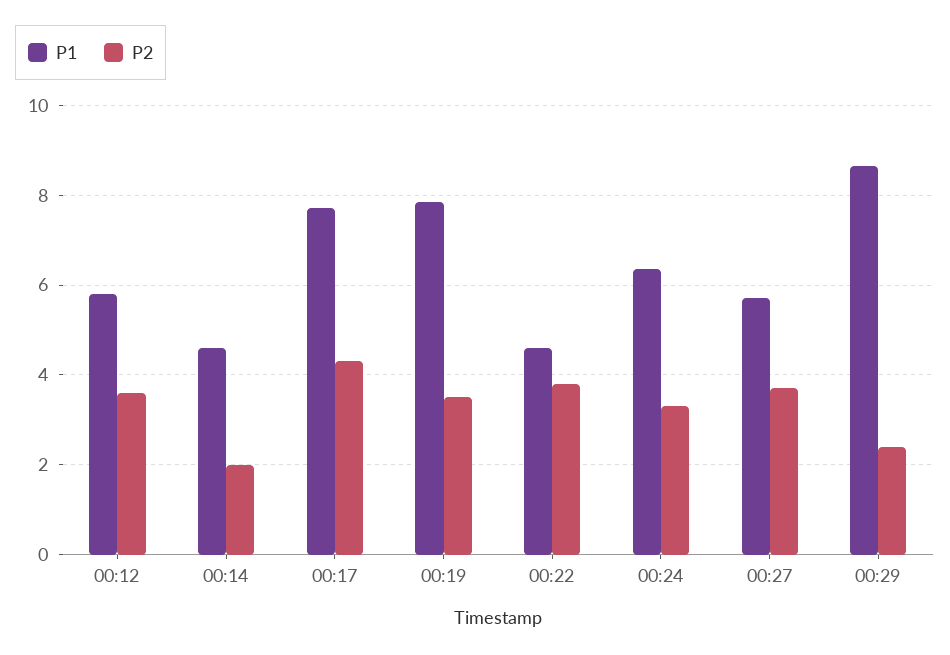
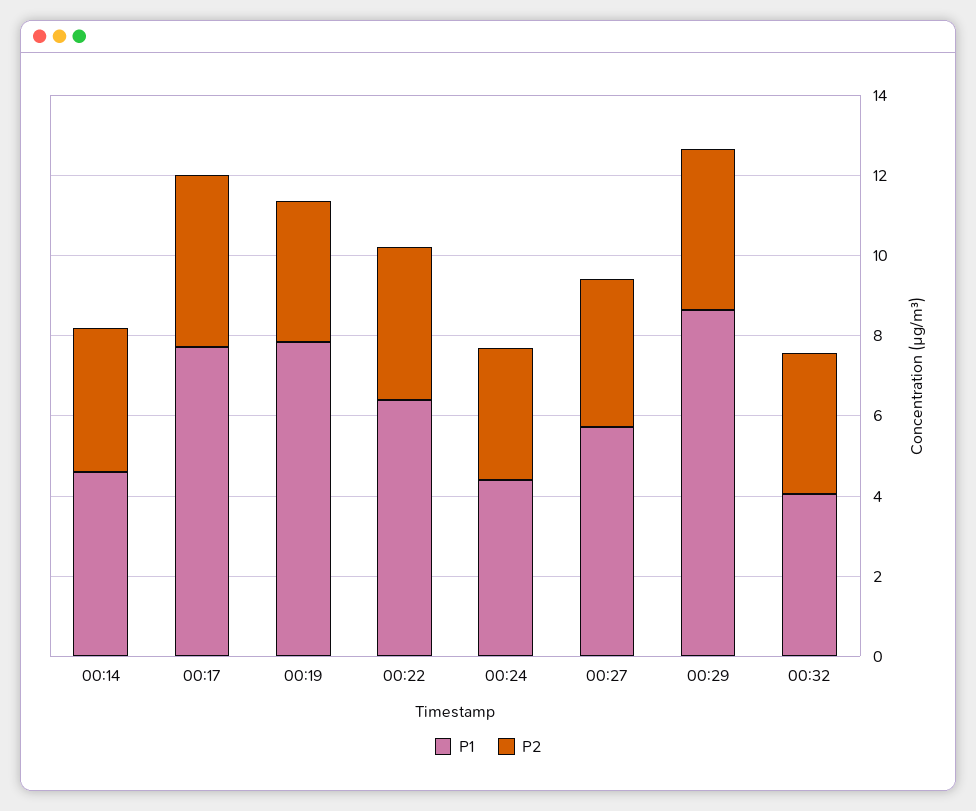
P1, 00:12: 5.8 -> none
P2, 00:12: 3.6 -> none
P2, 00:14: 2 -> 3.5
P1, 00:22: 4.6 -> 6.5
P1, 00:24: 6.4 -> 4.5
P2, 00:29: 2.4 -> 4
P1, 00:32: none -> 4
P2, 00:32: none -> 3.5

